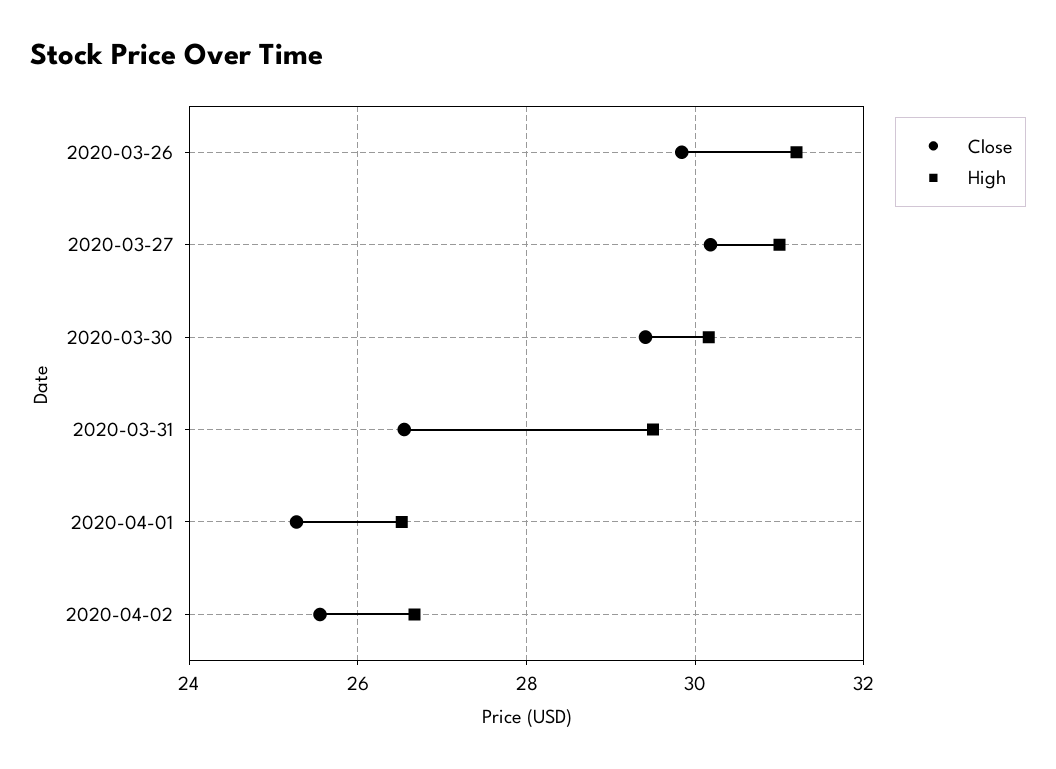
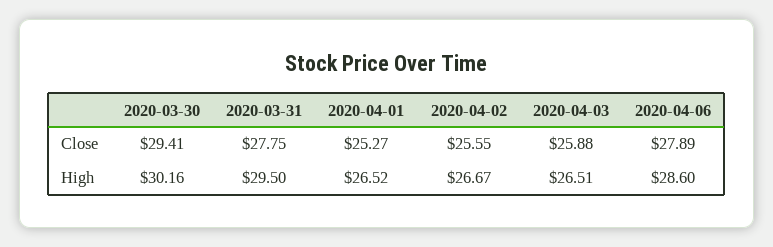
Close, 2020-03-26: 29.8 -> none
High, 2020-03-26: 31.2 -> none
Close, 2020-03-27: 30.2 -> none
High, 2020-03-27: 31 -> none
Close, 2020-03-31: 26.6 -> 27.75
Close, 2020-04-03: none -> 25.88
Close, 2020-04-06: none -> 27.89
High, 2020-04-03: none -> 26.51
High, 2020-04-06: none -> 28.6

